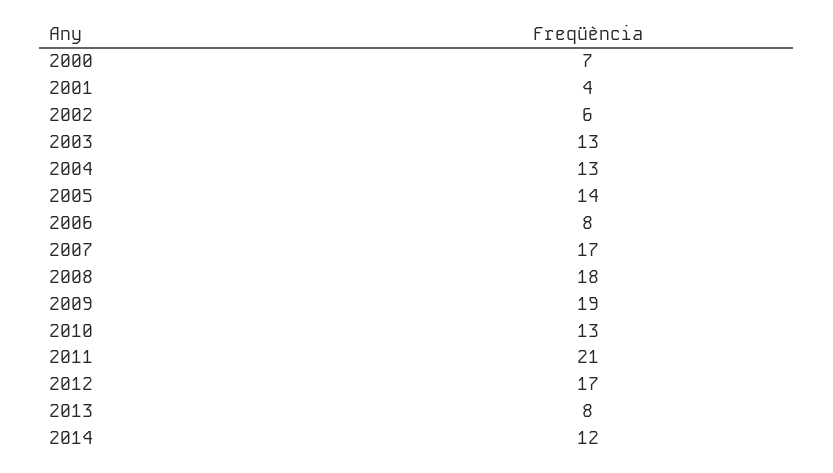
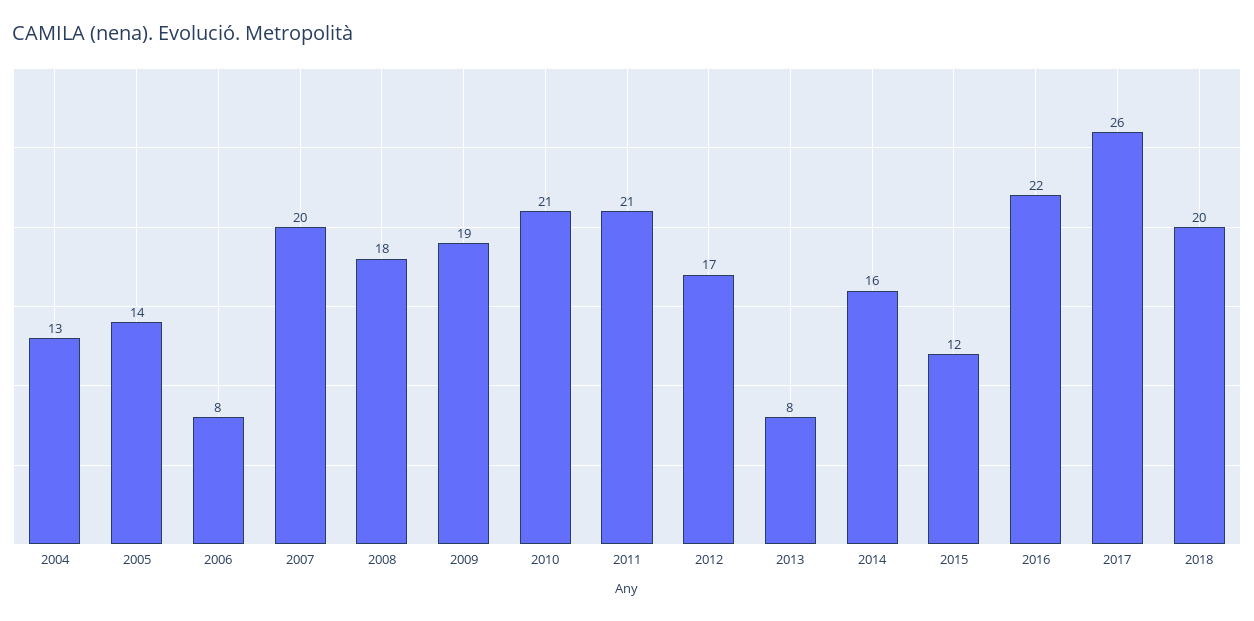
2000: 7 -> none
2001: 4 -> none
2002: 6 -> none
2003: 13 -> none
2007: 17 -> 20
2010: 13 -> 21
2014: 12 -> 16
2015: none -> 12
2016: none -> 22
2017: none -> 26
2018: none -> 20

